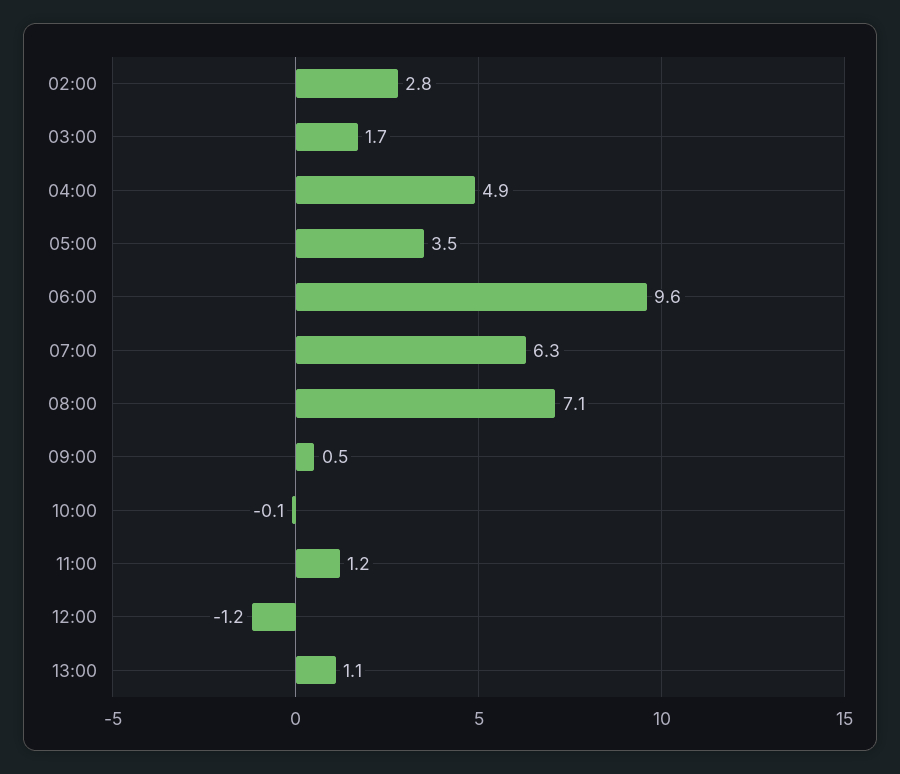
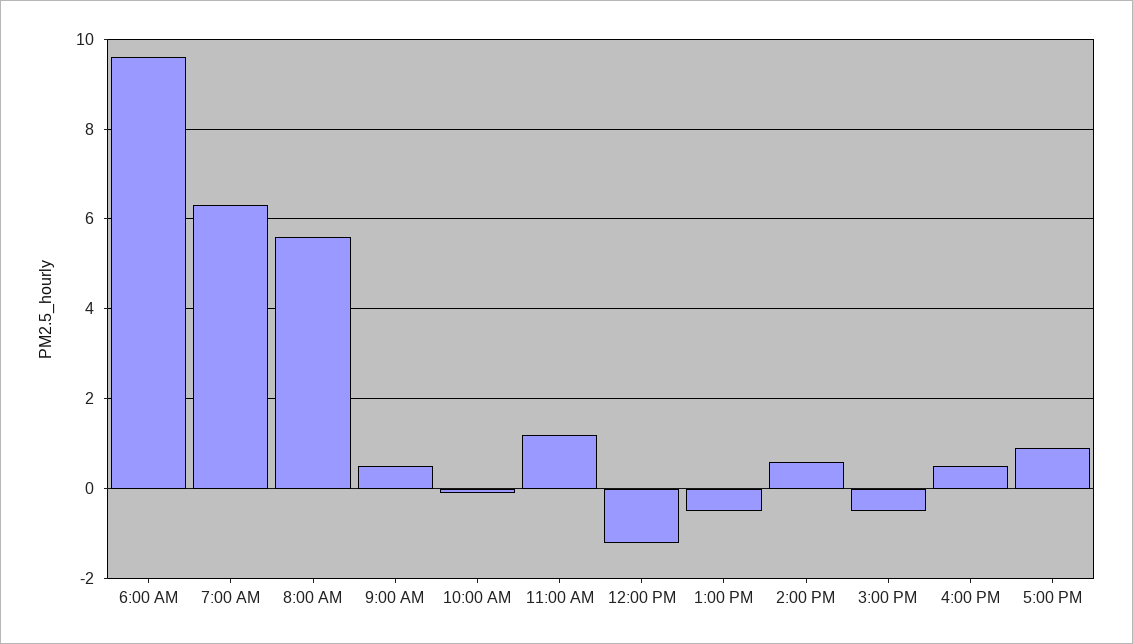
02:00: 2.8 -> none
03:00: 1.7 -> none
04:00: 4.9 -> none
05:00: 3.5 -> none
08:00: 7.1 -> 5.5
13:00: 1.1 -> -0.5
2:00 PM: none -> 0.5
3:00 PM: none -> -0.5
4:00 PM: none -> 0.5
5:00 PM: none -> 1

